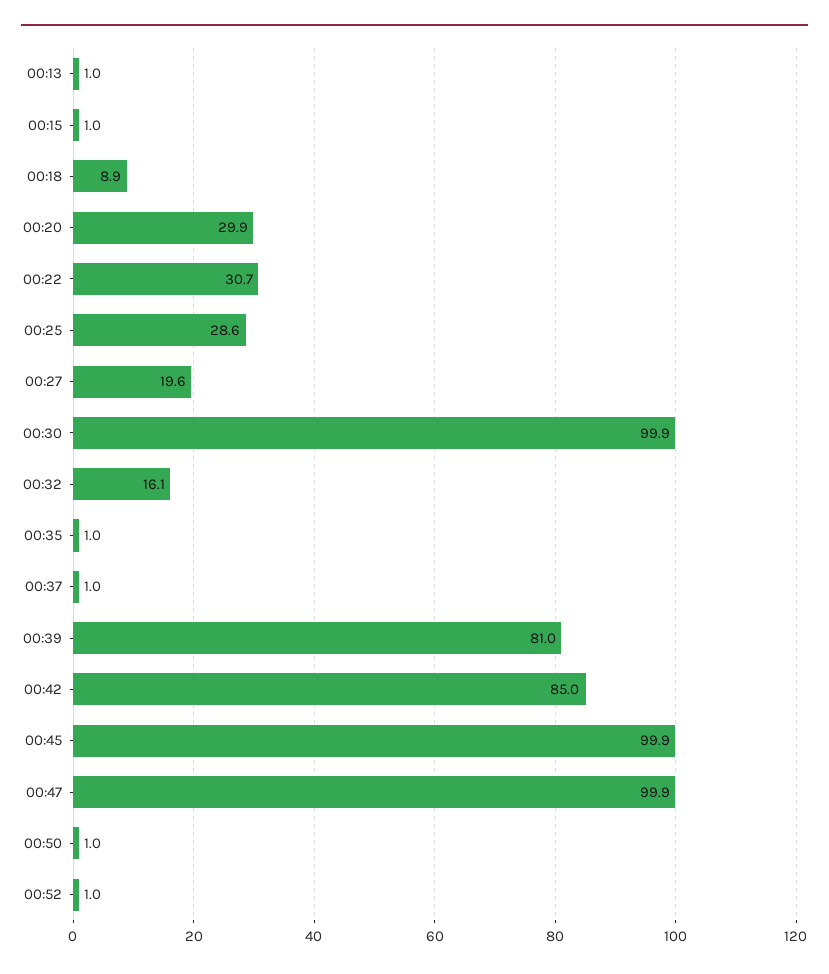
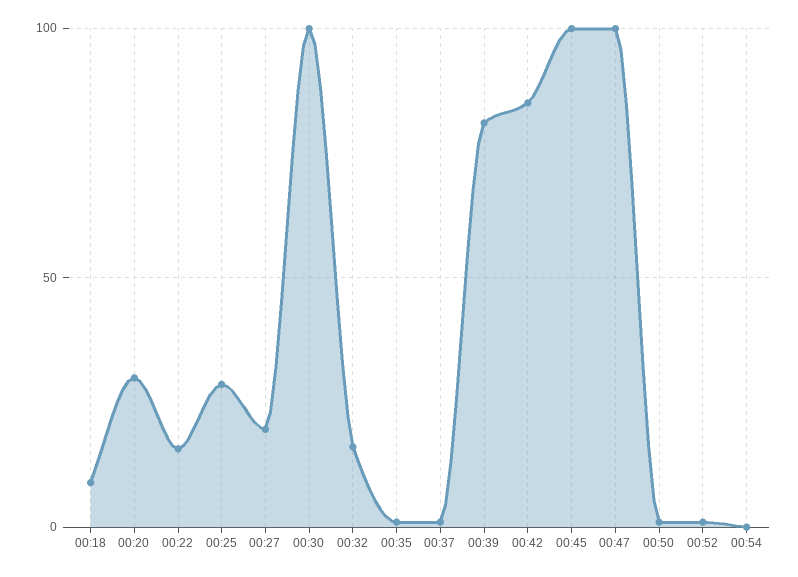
00:13: 1 -> none
00:15: 1 -> none
00:22: 30.7 -> 15
00:54: none -> 0

